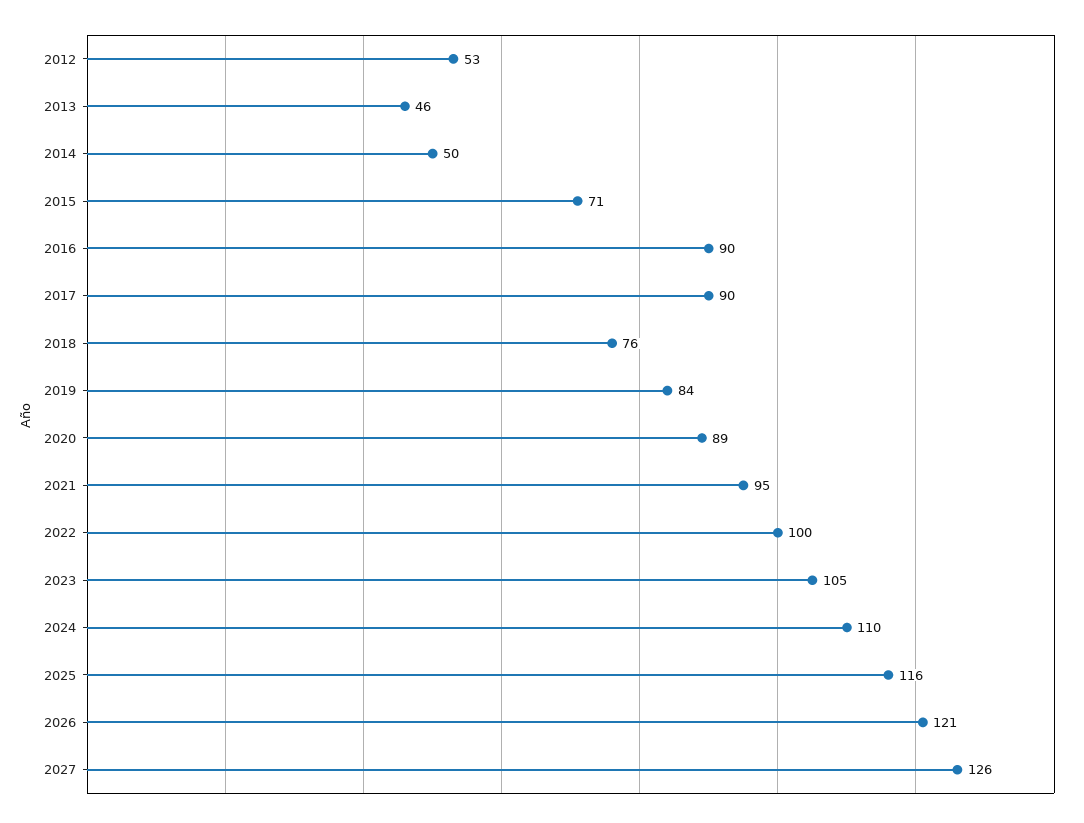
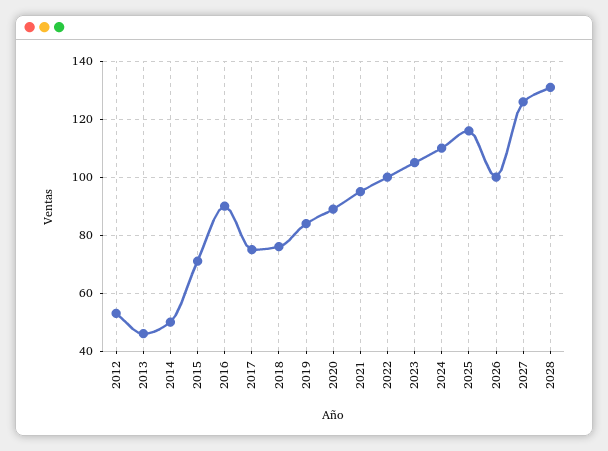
2017: 90 -> 75
2026: 121 -> 100
2028: none -> 130

